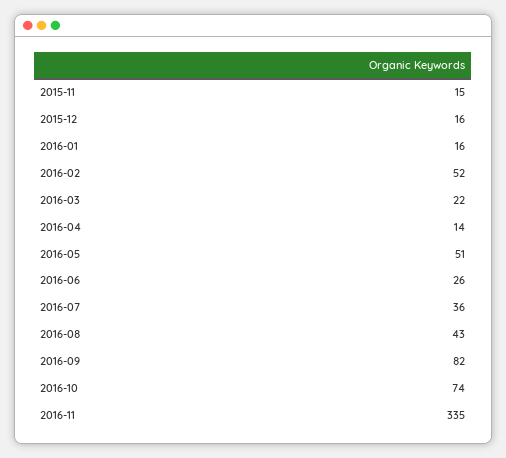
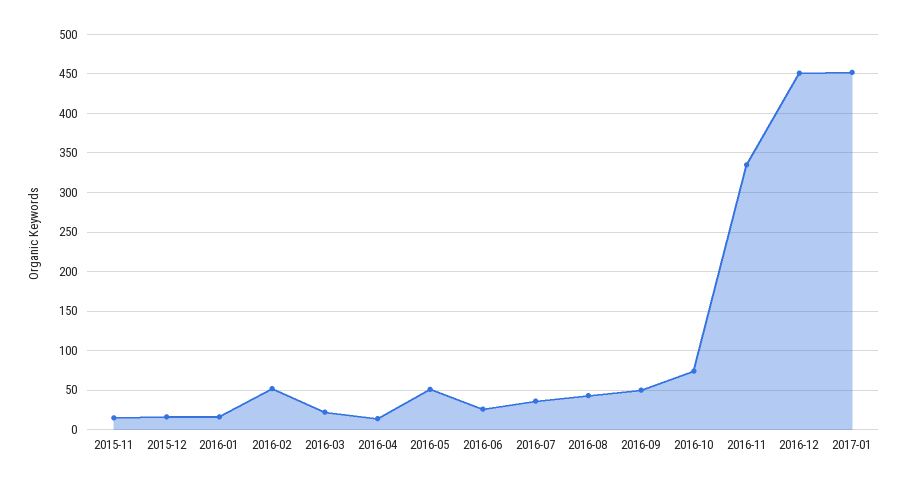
2016-09: 82 -> 50
2016-12: none -> 450
2017-01: none -> 450

